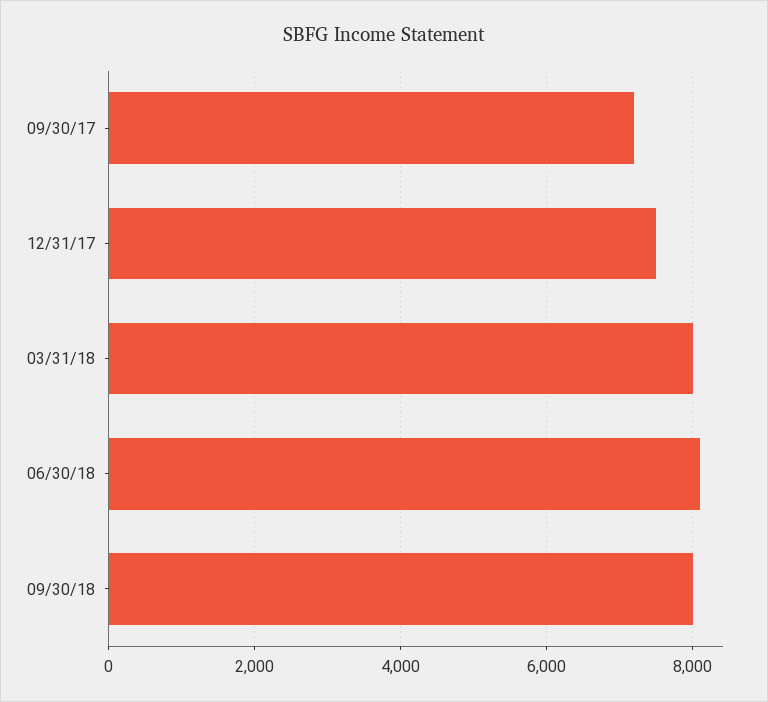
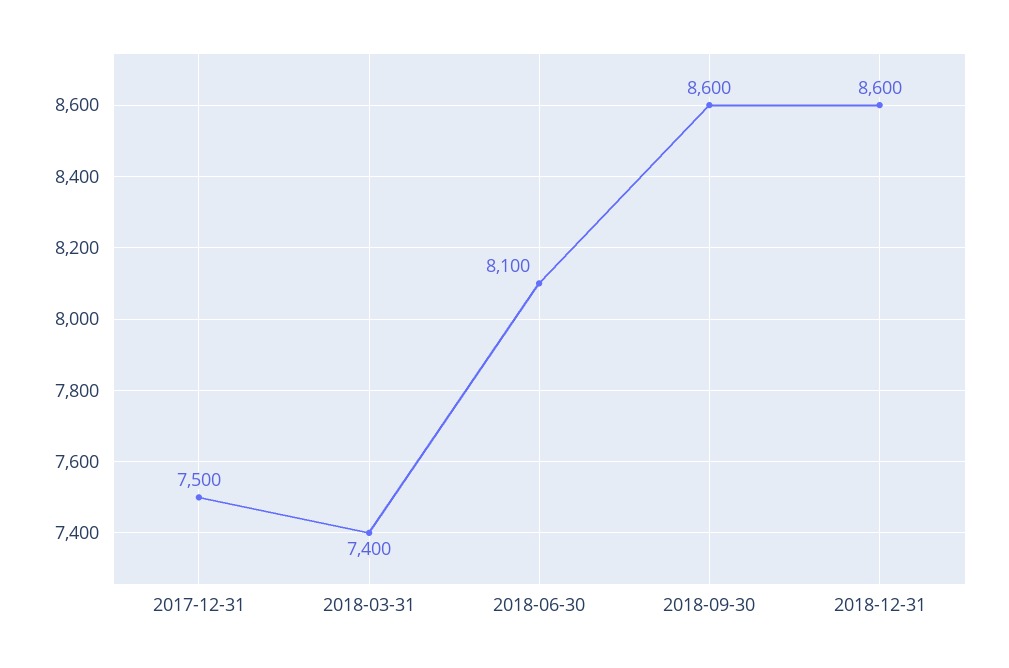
09/30/17: 7200 -> none
03/31/18: 8000 -> 7400
09/30/18: 8000 -> 8600
2018-12-31: none -> 8600

